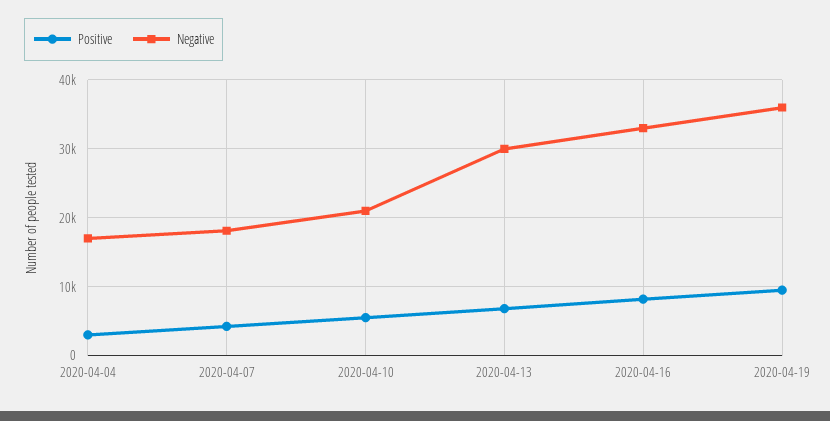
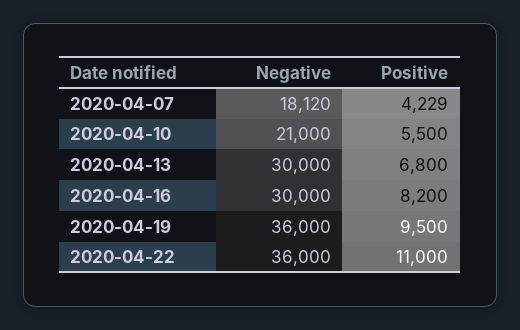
Positive, 2020-04-04: 3000 -> none
Negative, 2020-04-04: 17000 -> none
Negative, 2020-04-16: 33000 -> 30000
Negative, 2020-04-22: none -> 36000
Positive, 2020-04-22: none -> 11000

